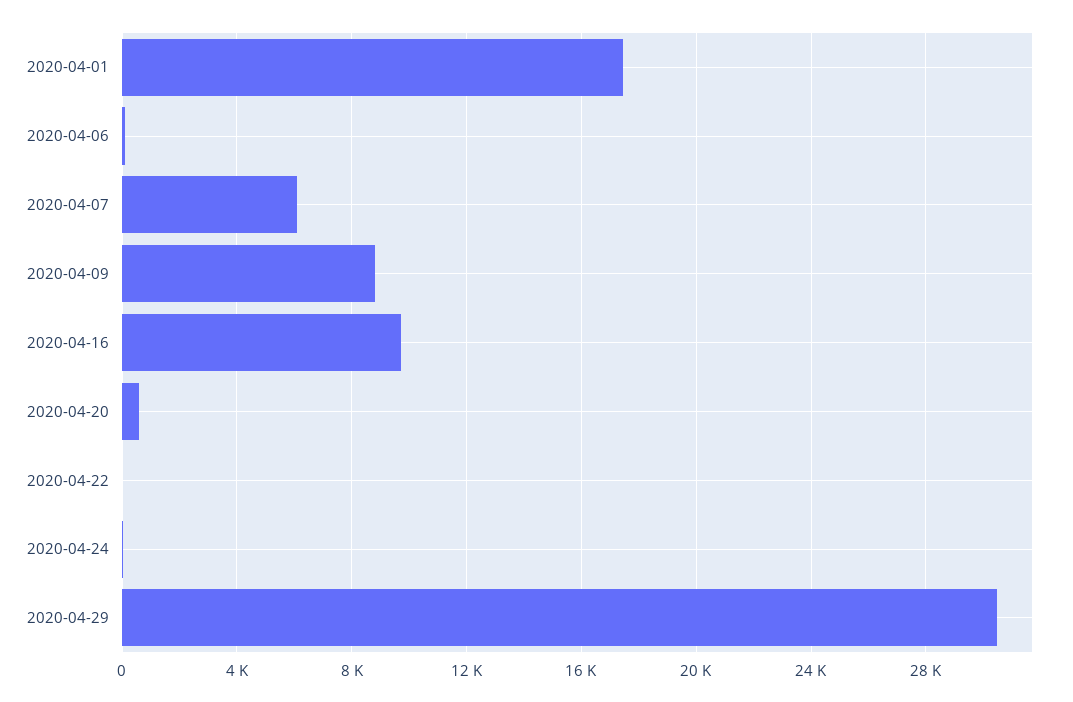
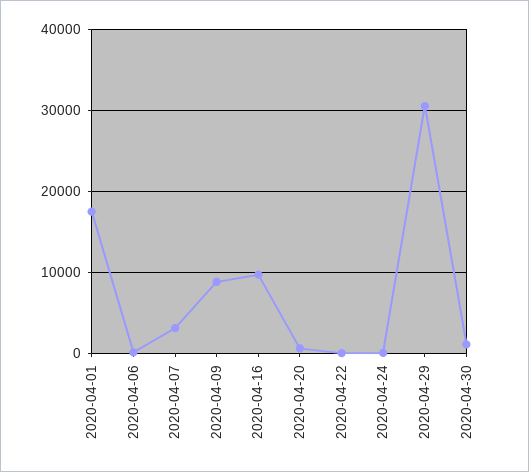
2020-04-07: 6000 -> 3000
2020-04-30: none -> 1000

